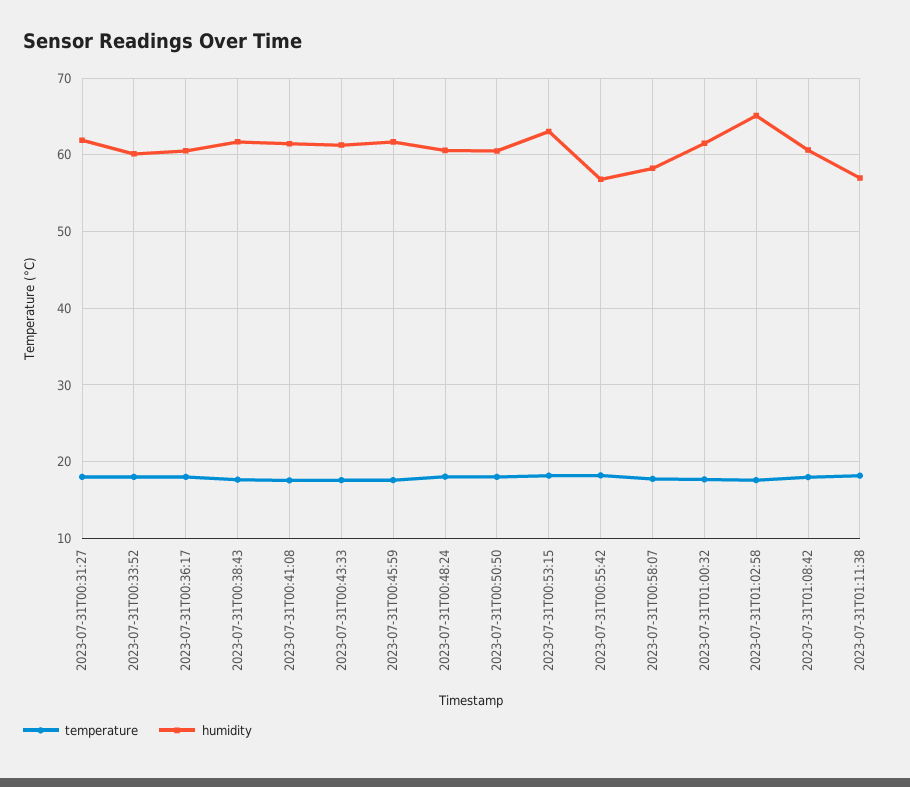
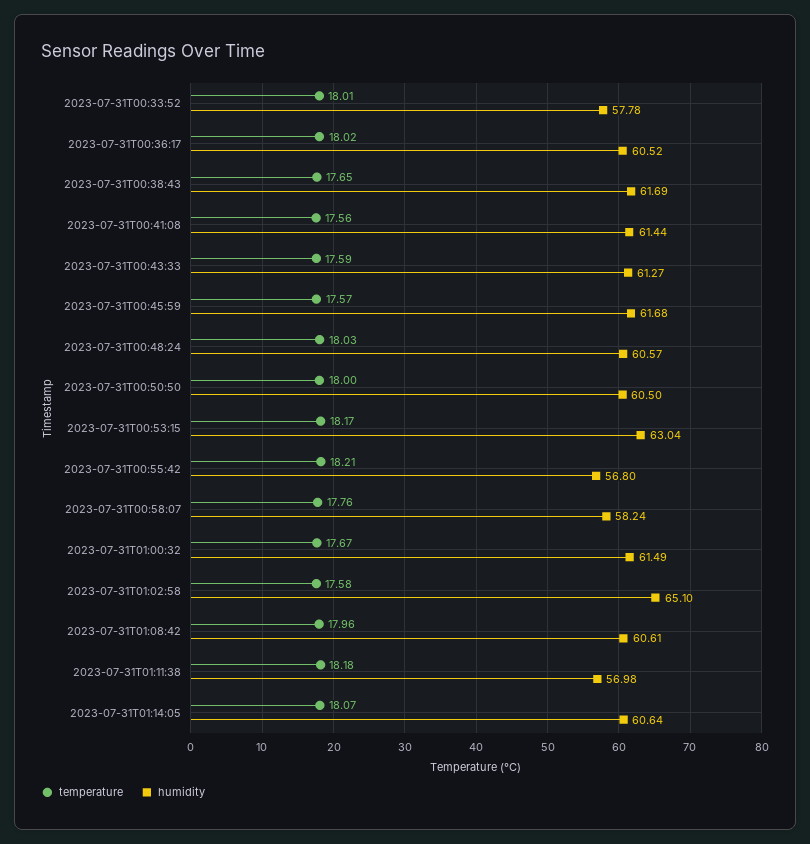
temperature, 2023-07-31T00:31:27: 18 -> none
humidity, 2023-07-31T00:31:27: 62 -> none
humidity, 2023-07-31T00:33:52: 60 -> 57.78
temperature, 2023-07-31T01:14:05: none -> 18.07
humidity, 2023-07-31T01:14:05: none -> 60.64

